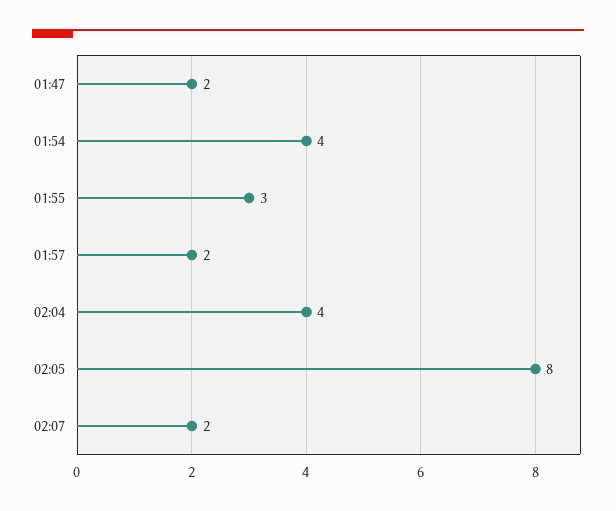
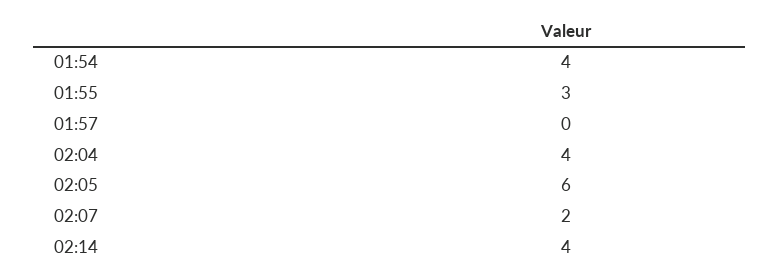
01:47: 2 -> none
01:57: 2 -> 0
02:05: 8 -> 6
02:14: none -> 4

